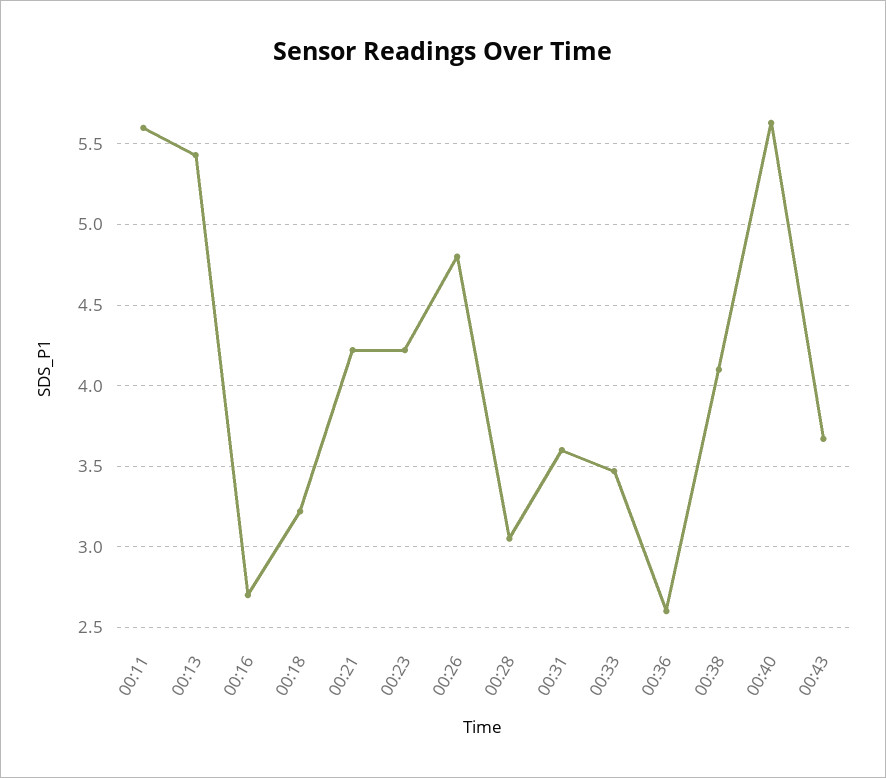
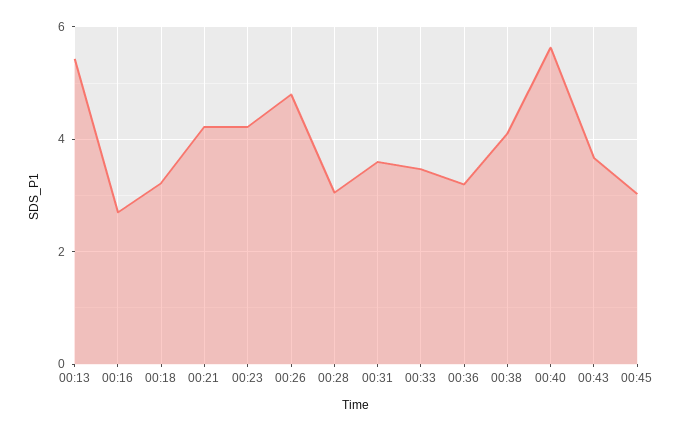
00:11: 5.6 -> none
00:36: 2.6 -> 3.2
00:45: none -> 3

